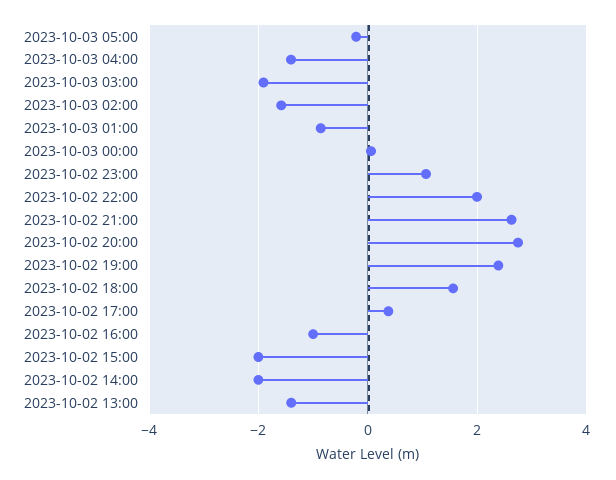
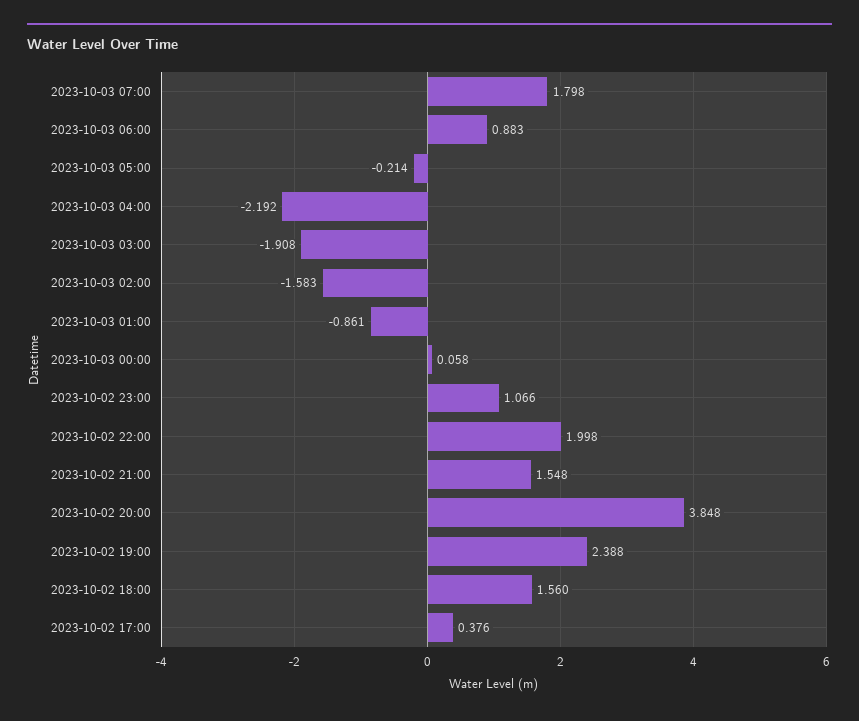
2023-10-03 04:00: -1.4 -> -2.192
2023-10-02 21:00: 2.6 -> 1.548
2023-10-02 20:00: 2.8 -> 3.848
2023-10-02 16:00: -1 -> none
2023-10-02 15:00: -2 -> none
2023-10-02 14:00: -2 -> none
2023-10-02 13:00: -1.4 -> none
2023-10-03 07:00: none -> 1.798
2023-10-03 06:00: none -> 0.883

